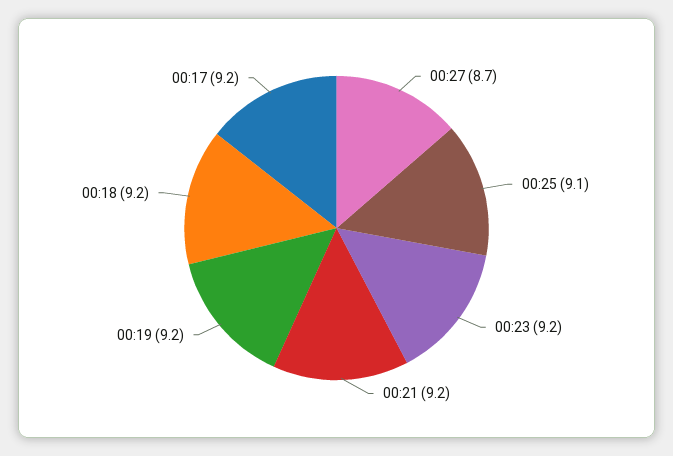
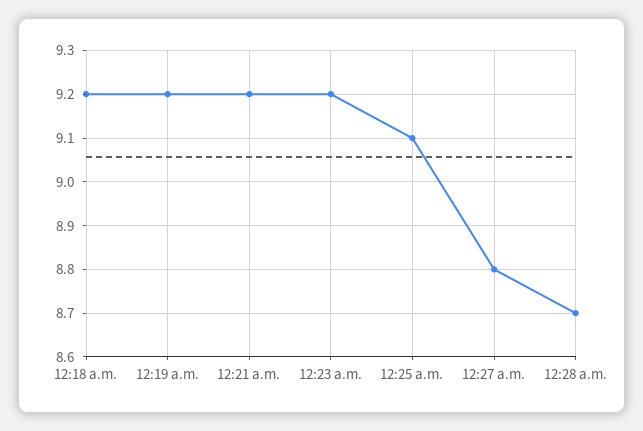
00:27: 8.7 -> 8.8
00:17: 9.2 -> none
12:28 a.m.: none -> 8.7

